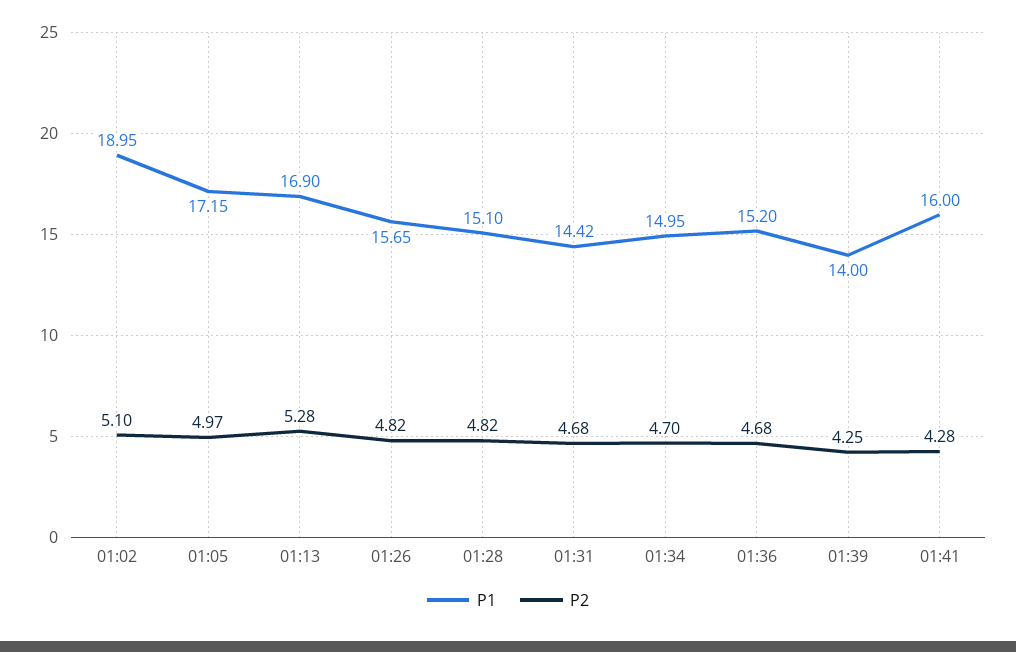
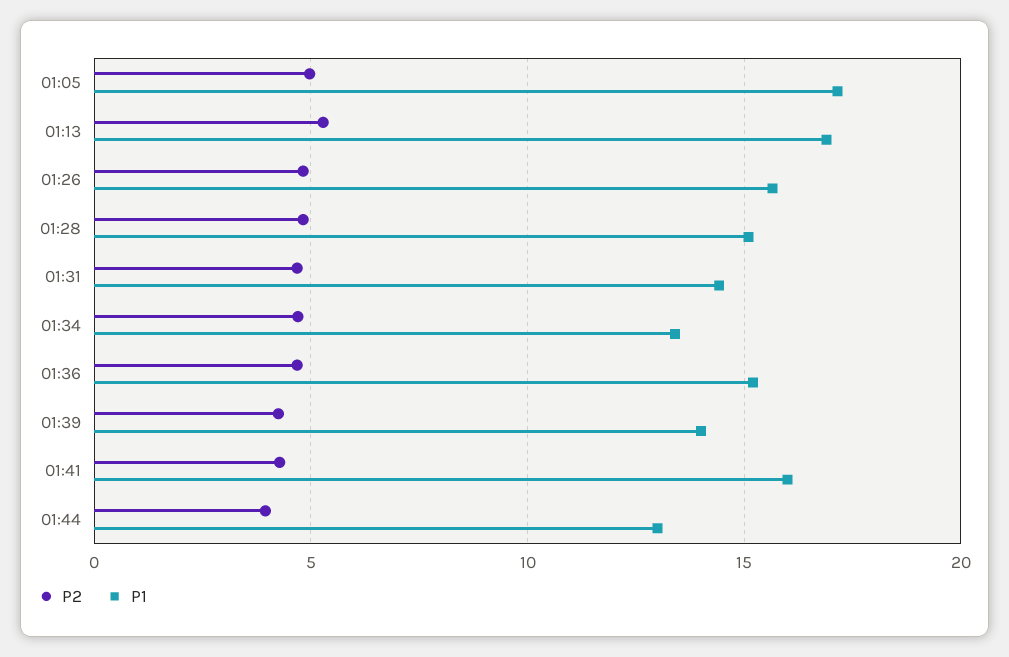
P1, 01:02: 18.95 -> none
P2, 01:02: 5.1 -> none
P1, 01:34: 14.95 -> 13.5
P2, 01:44: none -> 4
P1, 01:44: none -> 13

